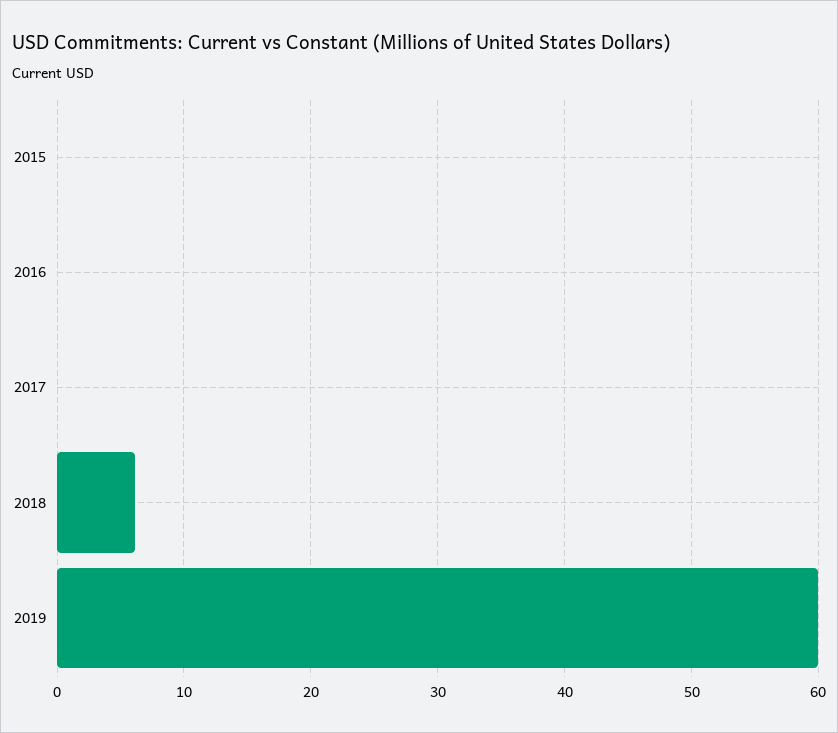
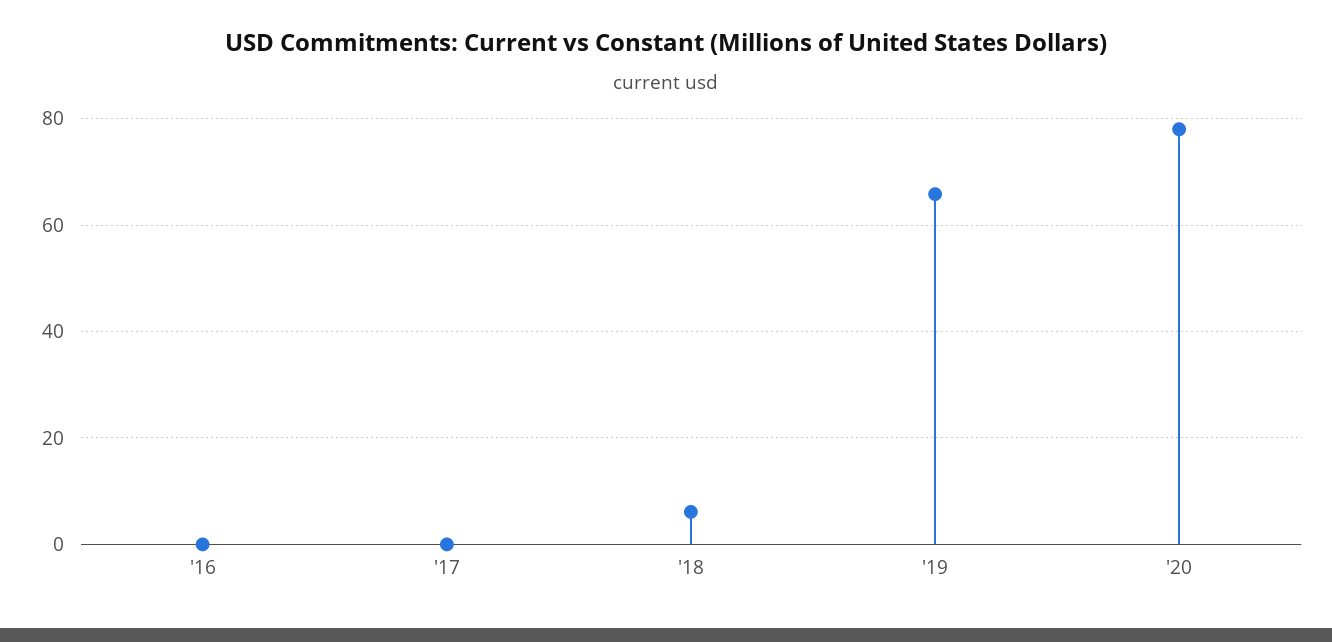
2015: 0 -> none
2019: 60 -> 66
'20: none -> 78

